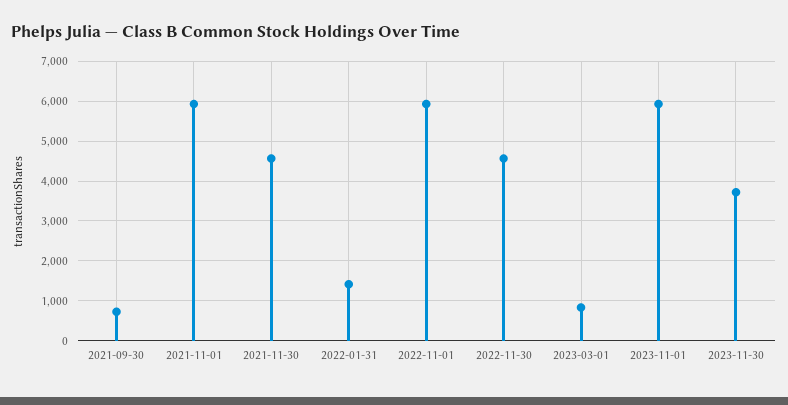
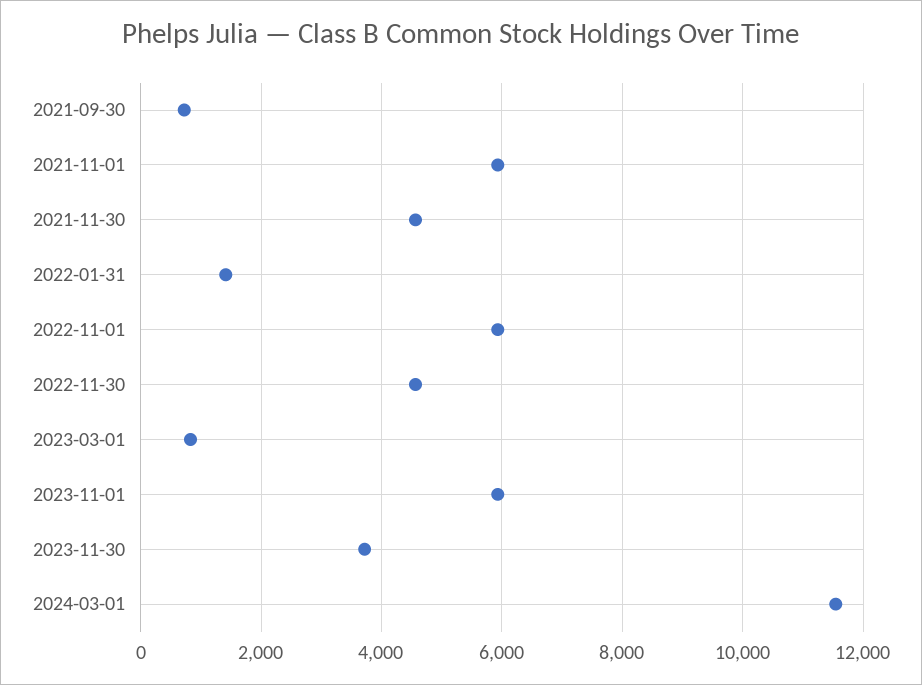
2024-03-01: none -> 11600

